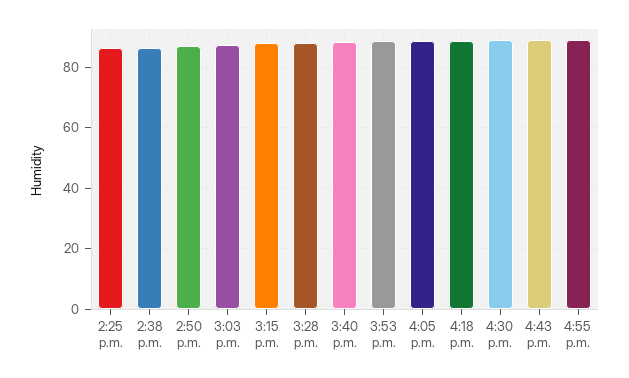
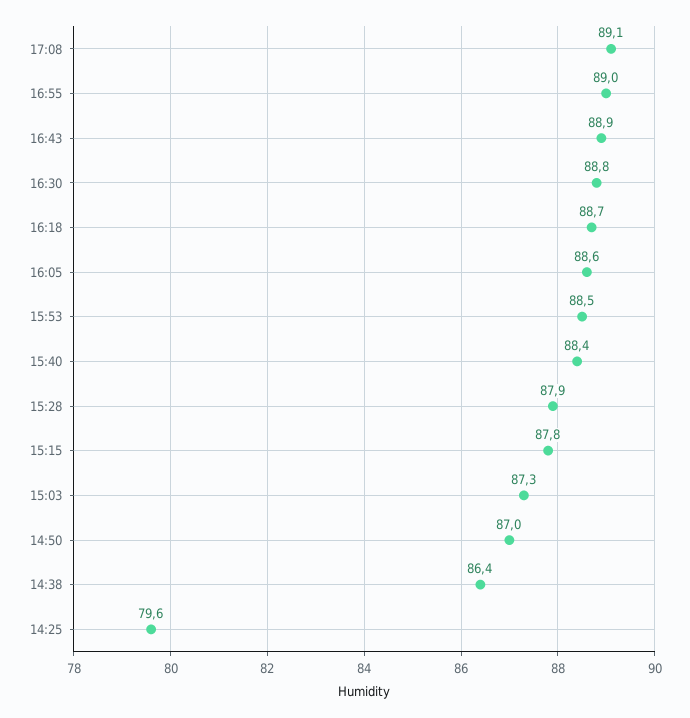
2:25 p.m.: 86 -> 79.6
17:08: none -> 89.1

